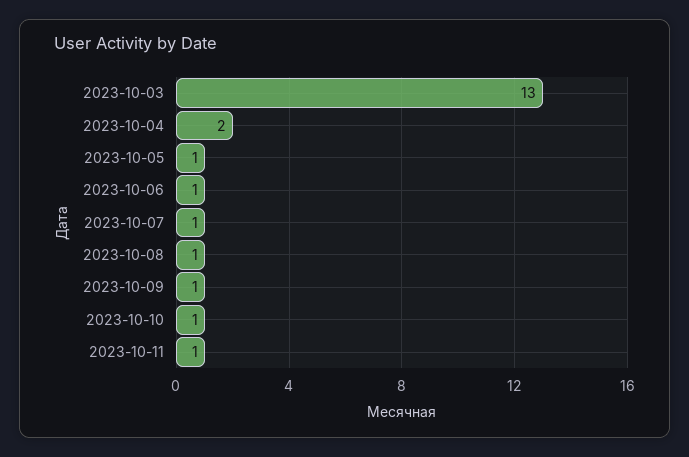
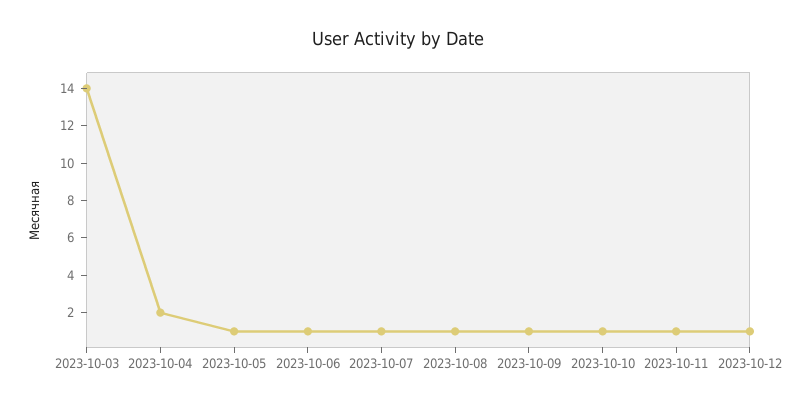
2023-10-03: 13 -> 14
2023-10-12: none -> 1

